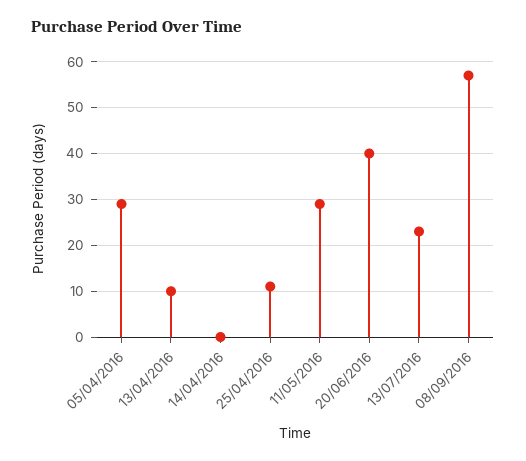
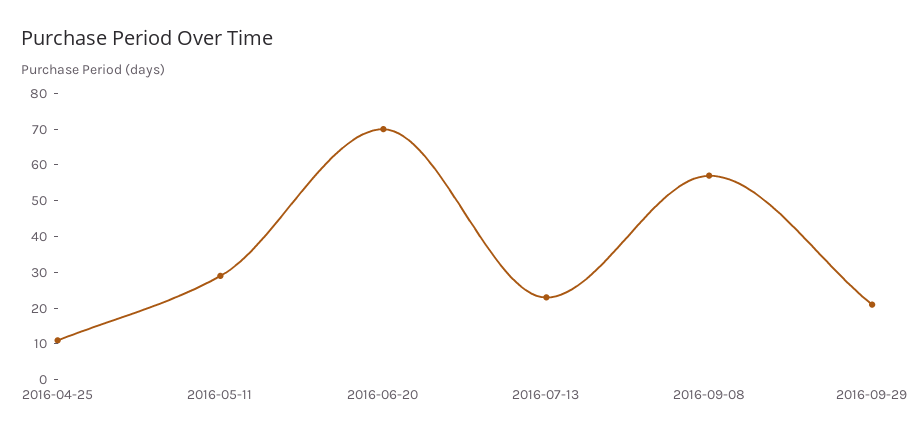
05/04/2016: 30 -> none
13/04/2016: 10 -> none
14/04/2016: 0 -> none
20/06/2016: 40 -> 70
2016-09-29: none -> 20

